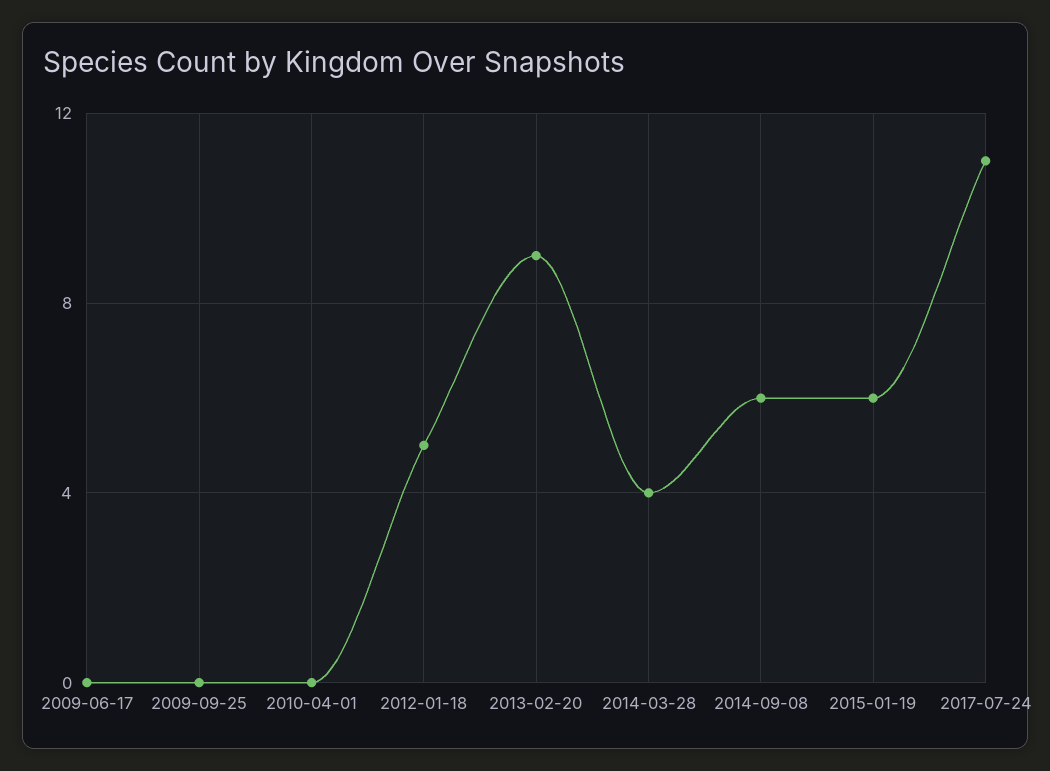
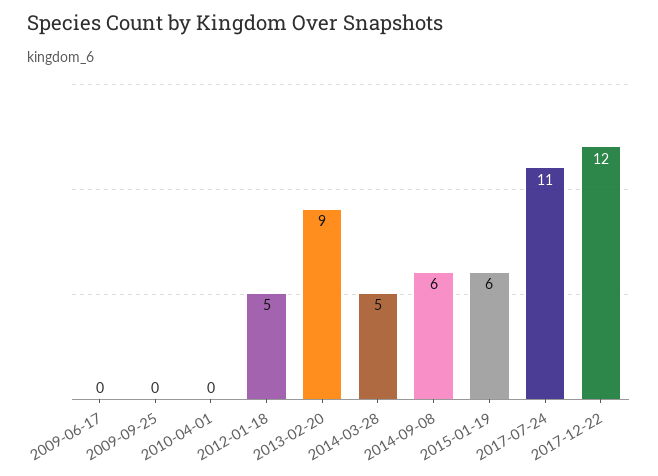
2014-03-28: 4 -> 5
2017-12-22: none -> 12

